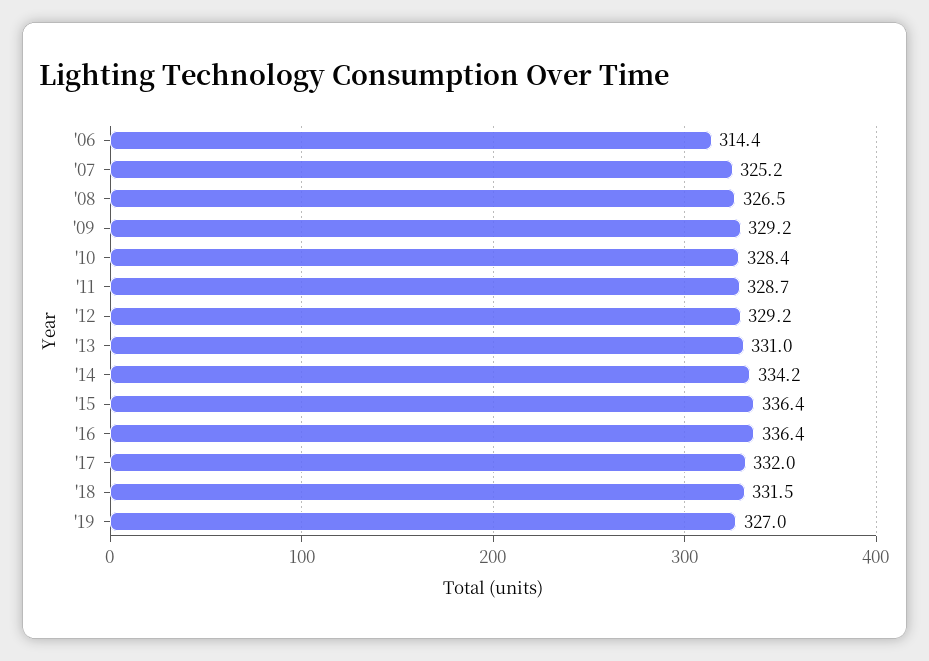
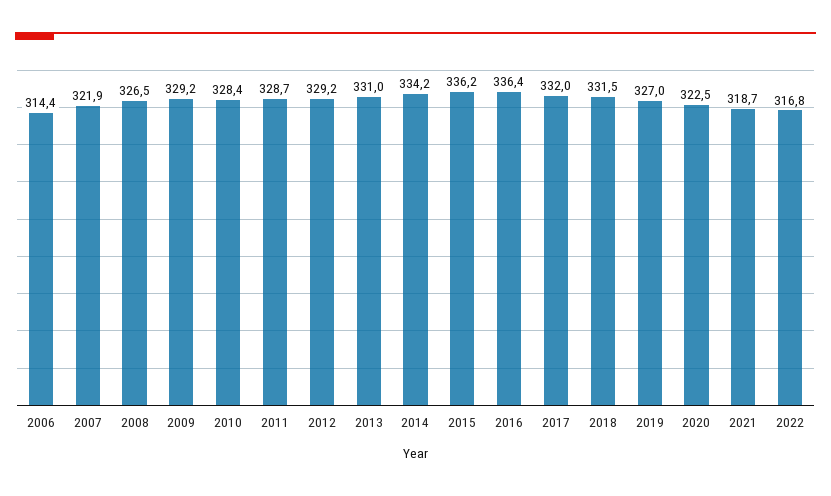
'07: 325.2 -> 321.9
'15: 336.4 -> 336.2
2020: none -> 322.5
2021: none -> 318.7
2022: none -> 316.8

